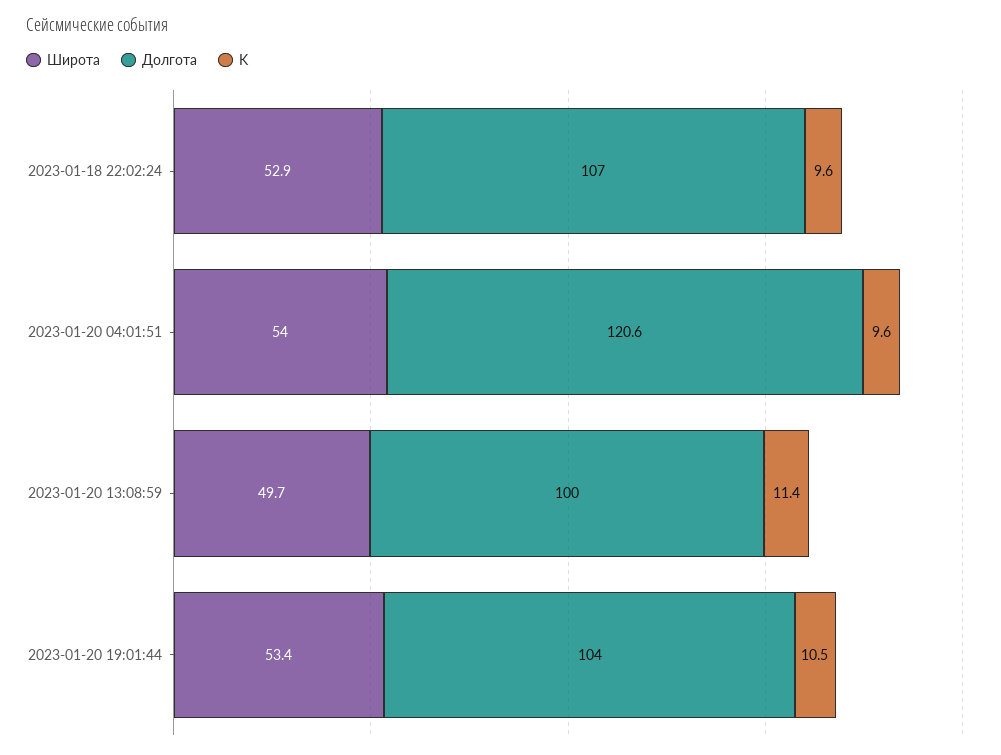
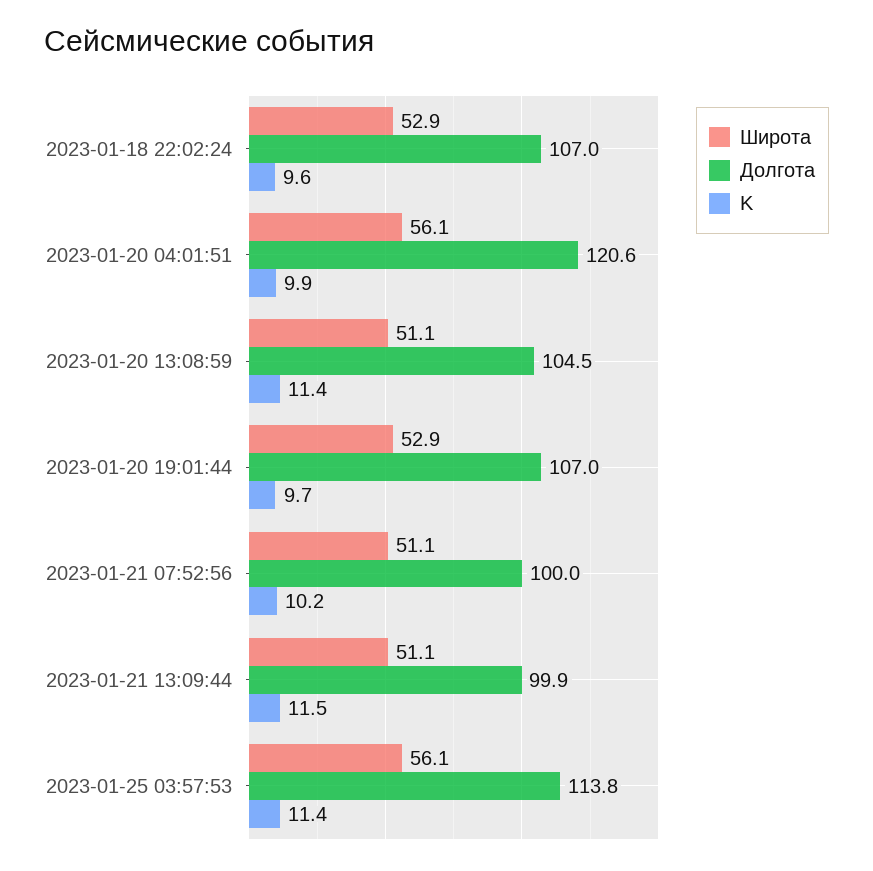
Широта, 2023-01-20 04:01:51: 54 -> 56.1
K, 2023-01-20 04:01:51: 9.6 -> 9.9
Широта, 2023-01-20 13:08:59: 49.7 -> 51.1
Долгота, 2023-01-20 13:08:59: 100 -> 104.5
Широта, 2023-01-20 19:01:44: 53.4 -> 52.9
Долгота, 2023-01-20 19:01:44: 104 -> 107
K, 2023-01-20 19:01:44: 10.5 -> 9.7
Широта, 2023-01-21 07:52:56: none -> 51.1
Долгота, 2023-01-21 07:52:56: none -> 100
K, 2023-01-21 07:52:56: none -> 10.2
Широта, 2023-01-21 13:09:44: none -> 51.1
Долгота, 2023-01-21 13:09:44: none -> 99.9
K, 2023-01-21 13:09:44: none -> 11.5
Широта, 2023-01-25 03:57:53: none -> 56.1
Долгота, 2023-01-25 03:57:53: none -> 113.8
K, 2023-01-25 03:57:53: none -> 11.4

